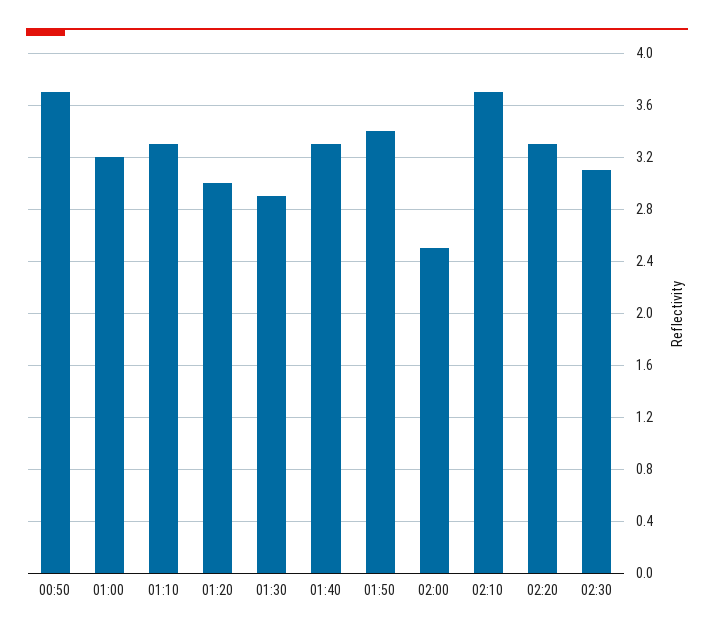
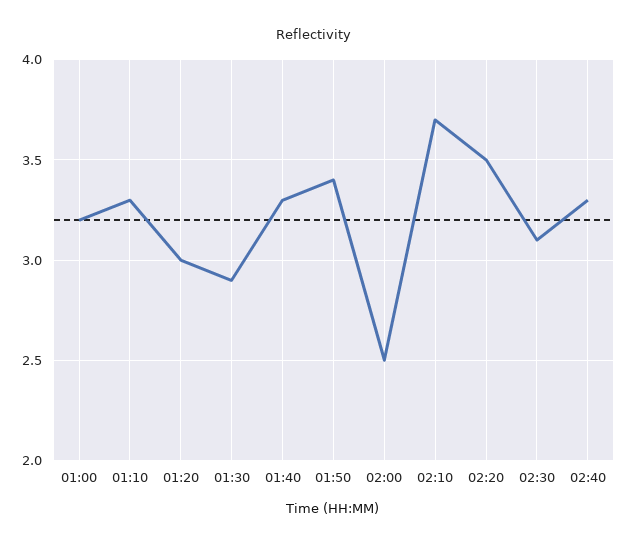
00:50: 3.7 -> none
02:20: 3.3 -> 3.5
02:40: none -> 3.3

